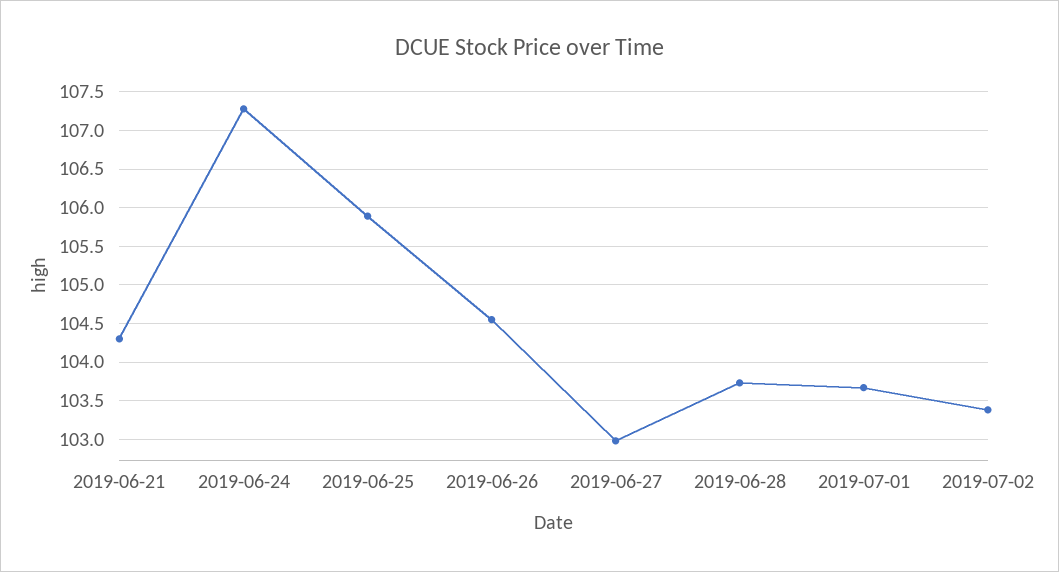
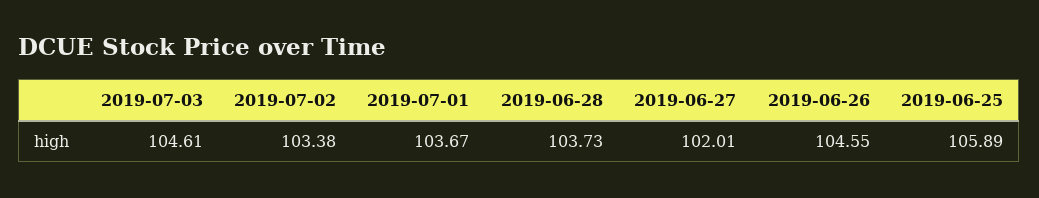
2019-06-21: 104.3 -> none
2019-06-24: 107.3 -> none
2019-06-27: 103 -> 102.01
2019-07-03: none -> 104.61

